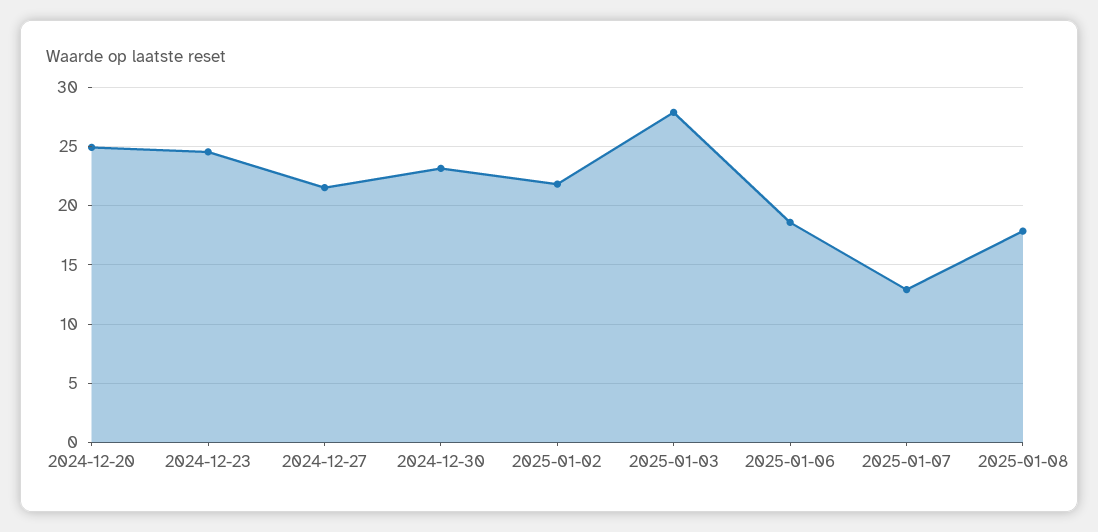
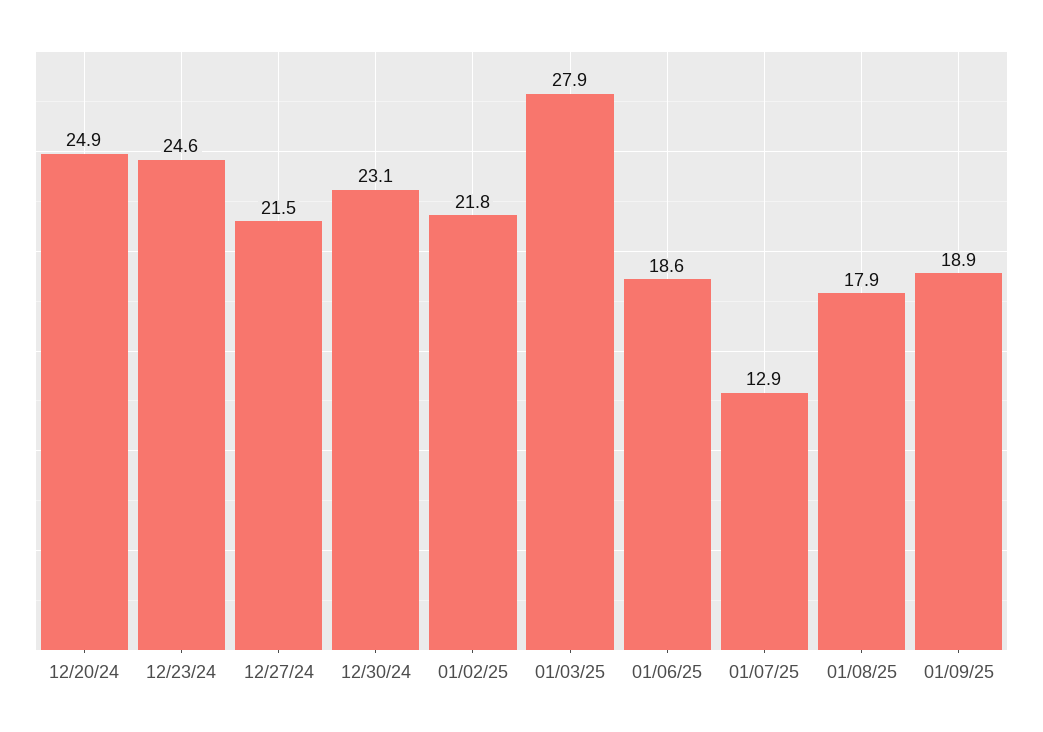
01/09/25: none -> 18.9

